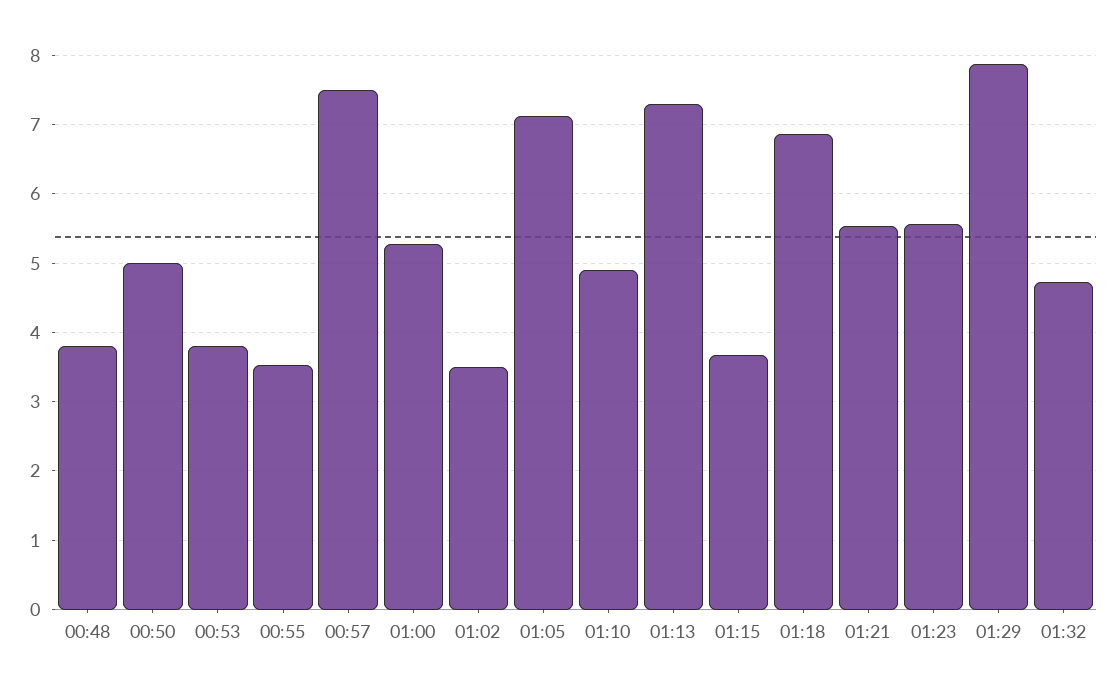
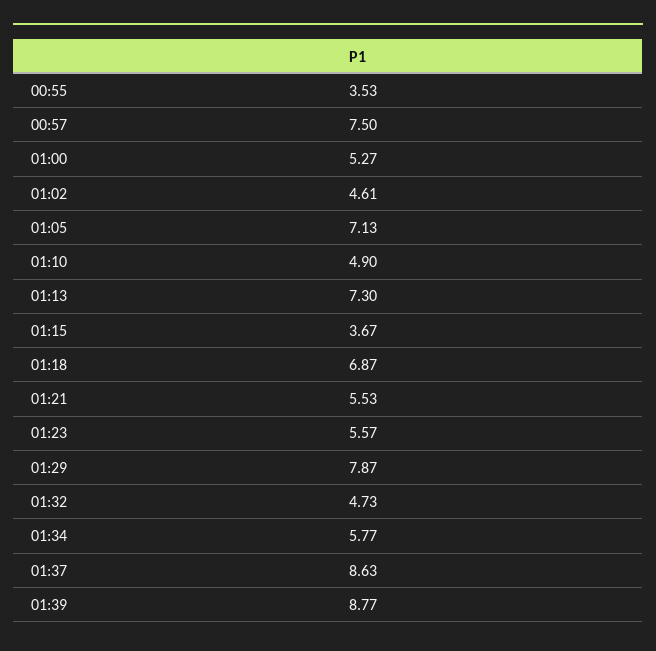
00:48: 3.8 -> none
00:50: 5 -> none
00:53: 3.8 -> none
01:02: 3.5 -> 4.61
01:34: none -> 5.77
01:37: none -> 8.63
01:39: none -> 8.77

